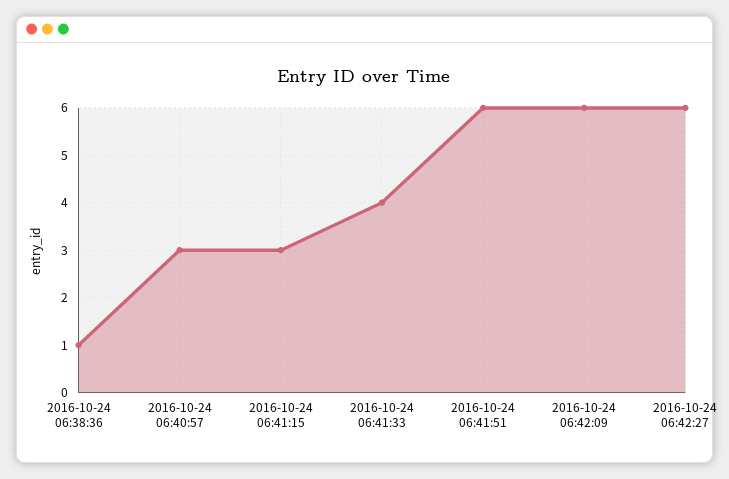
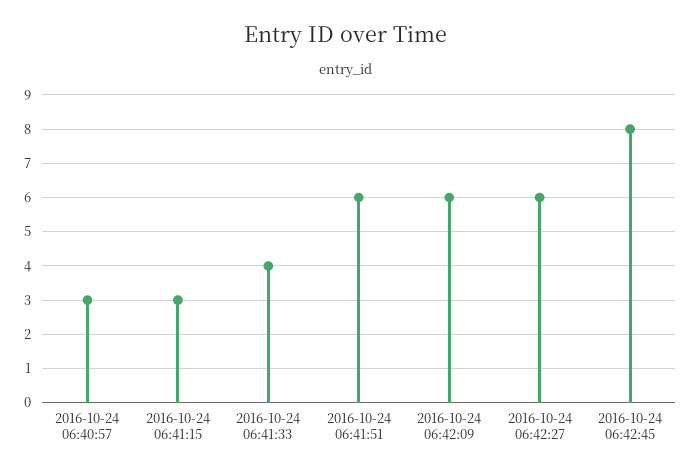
2016-10-24 06:38:36: 1 -> none
2016-10-24 06:42:45: none -> 8

